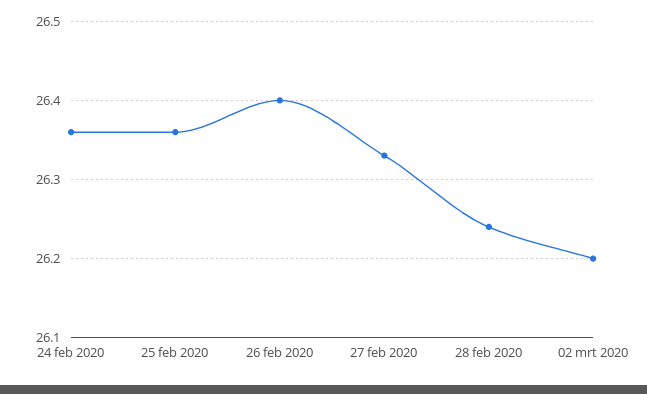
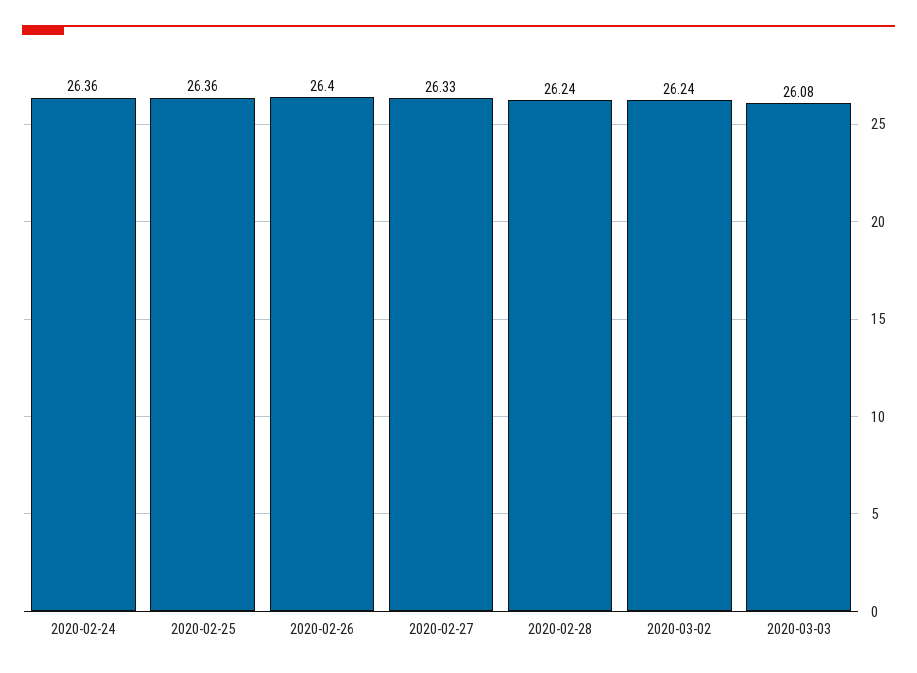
02 mrt 2020: 26.2 -> 26.24
2020-03-03: none -> 26.08

